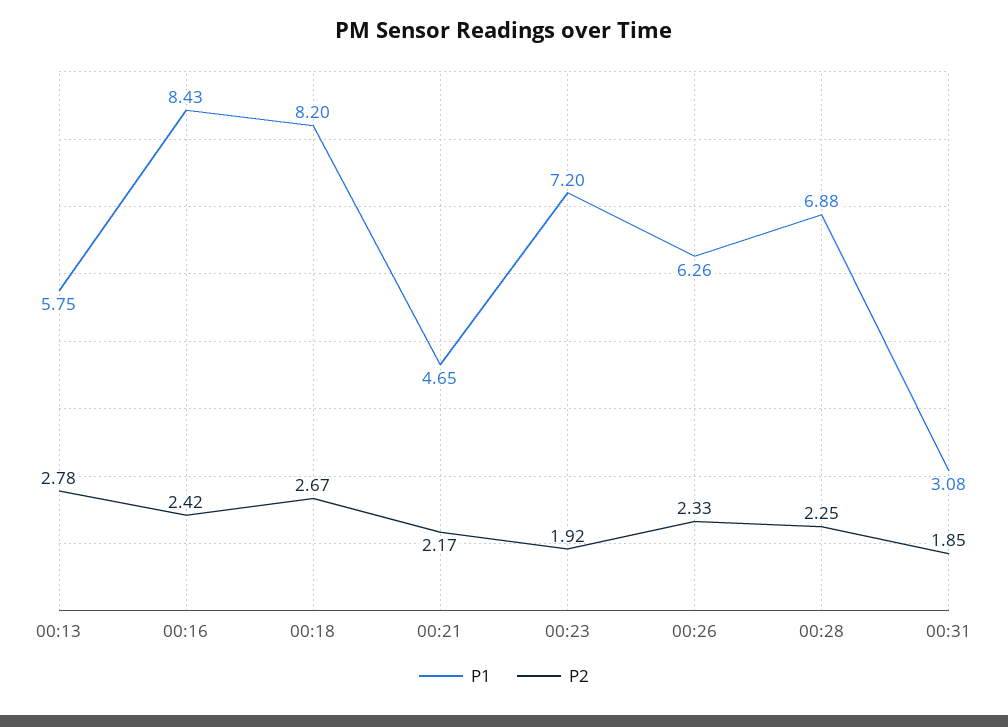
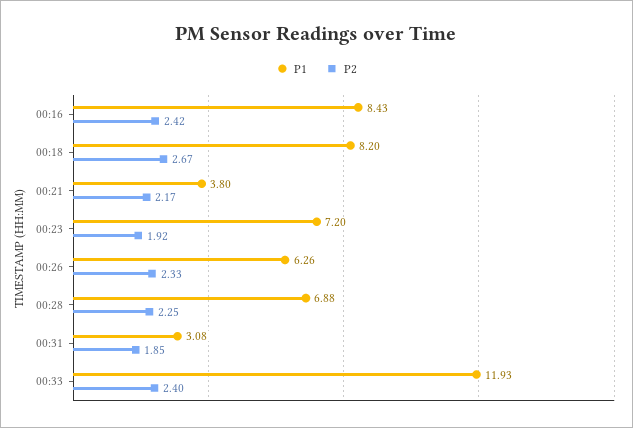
P1, 00:13: 5.75 -> none
P2, 00:13: 2.78 -> none
P1, 00:21: 4.65 -> 3.8
P1, 00:33: none -> 11.93
P2, 00:33: none -> 2.4

